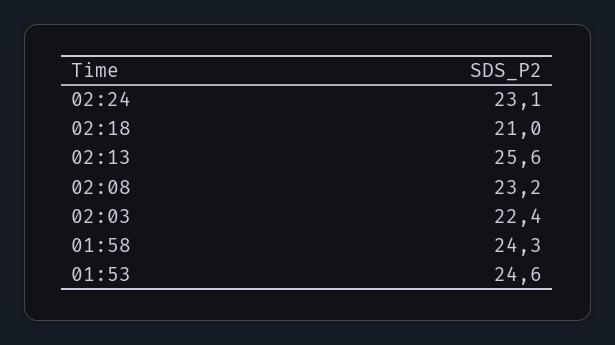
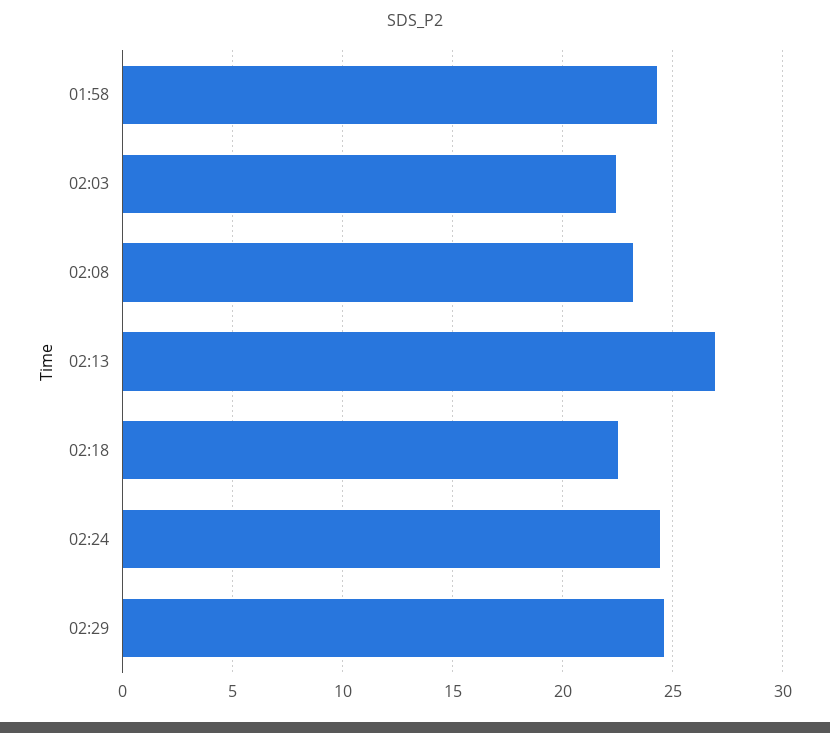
02:24: 23.1 -> 24.5
02:18: 21 -> 22.5
02:13: 25.6 -> 27
01:53: 24.6 -> none
02:29: none -> 24.5

